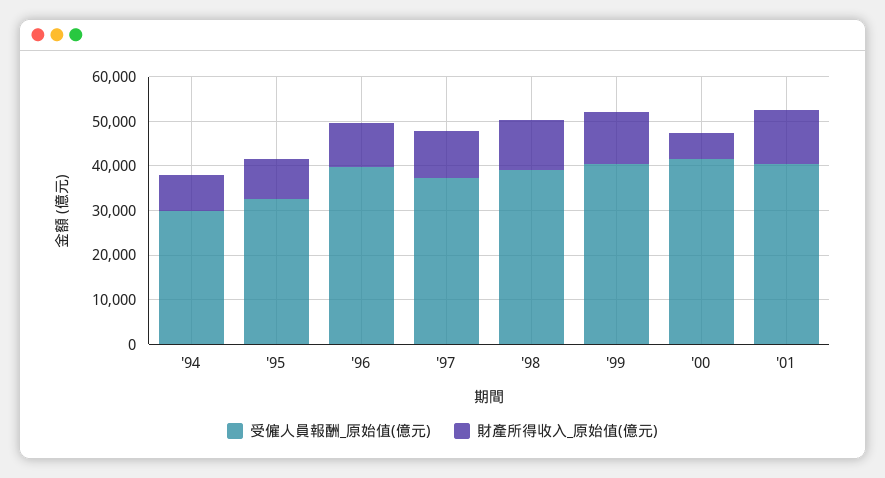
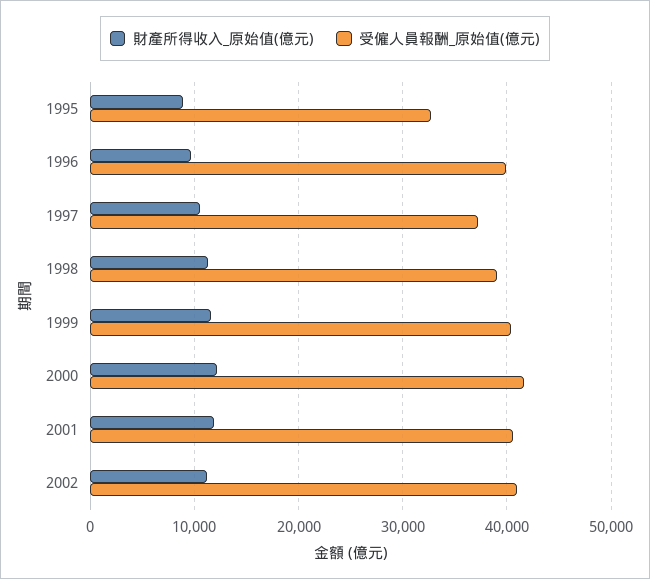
受僱人員報酬_原始值(億元), '94: 30000 -> none
財產所得收入_原始值(億元), '94: 8000 -> none
財產所得收入_原始值(億元), '00: 6000 -> 12000
財產所得收入_原始值(億元), 2002: none -> 11000
受僱人員報酬_原始值(億元), 2002: none -> 41000

